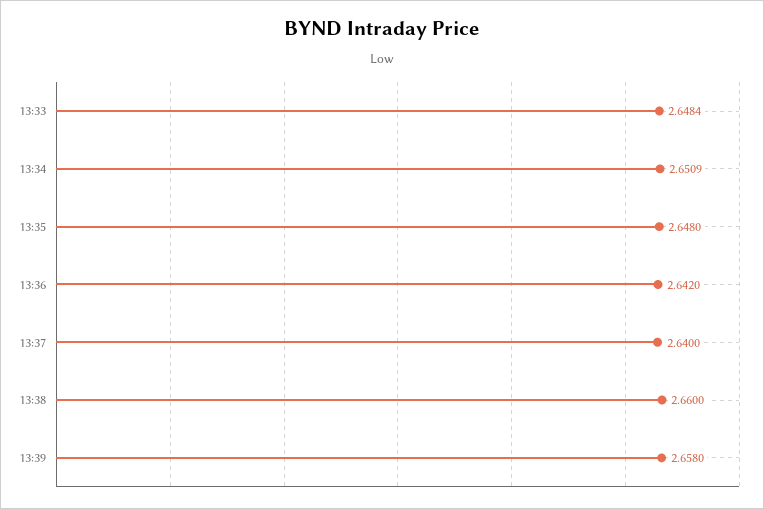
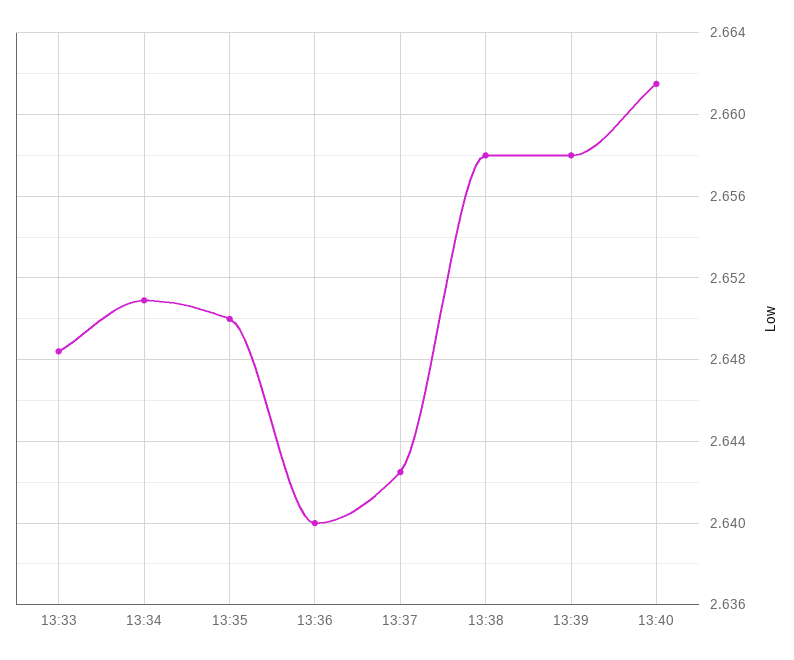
13:35: 2.648 -> 2.65
13:36: 2.642 -> 2.64
13:37: 2.64 -> 2.6425
13:38: 2.66 -> 2.658
13:40: none -> 2.6615

